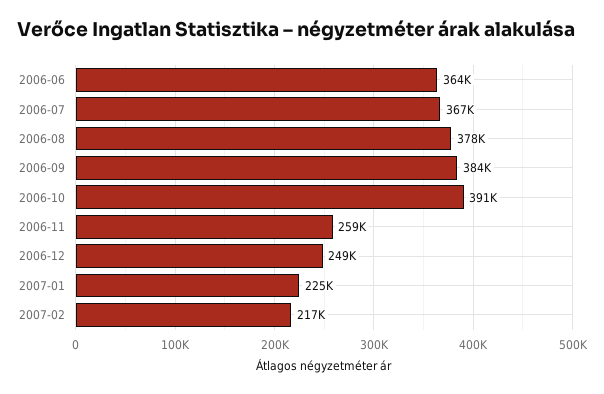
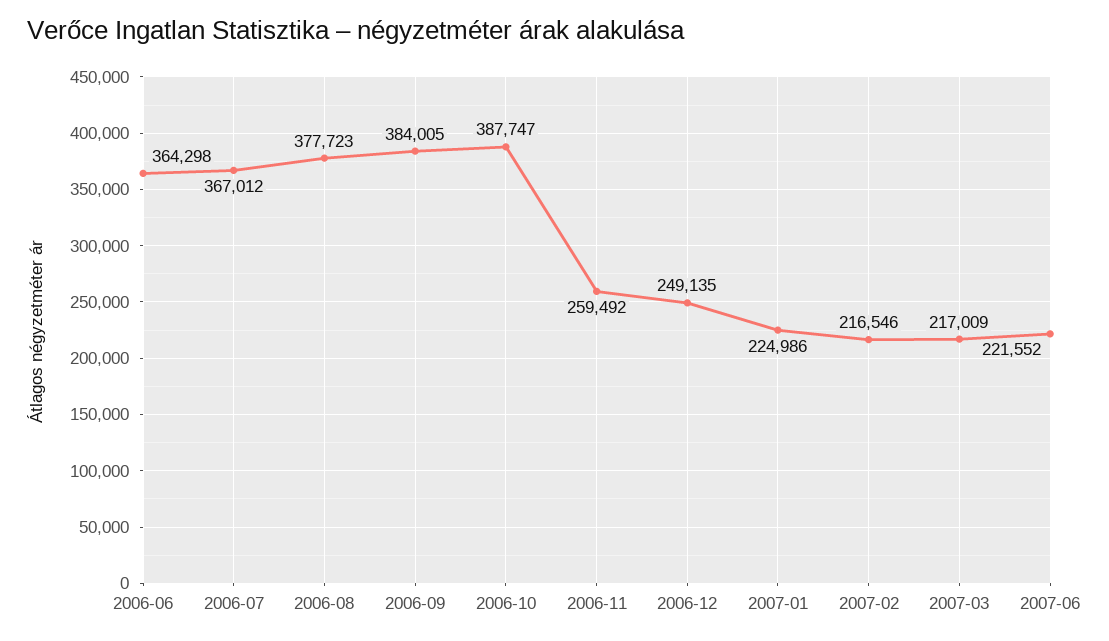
2006-10: 391000 -> 387747
2007-03: none -> 217009
2007-06: none -> 221552

